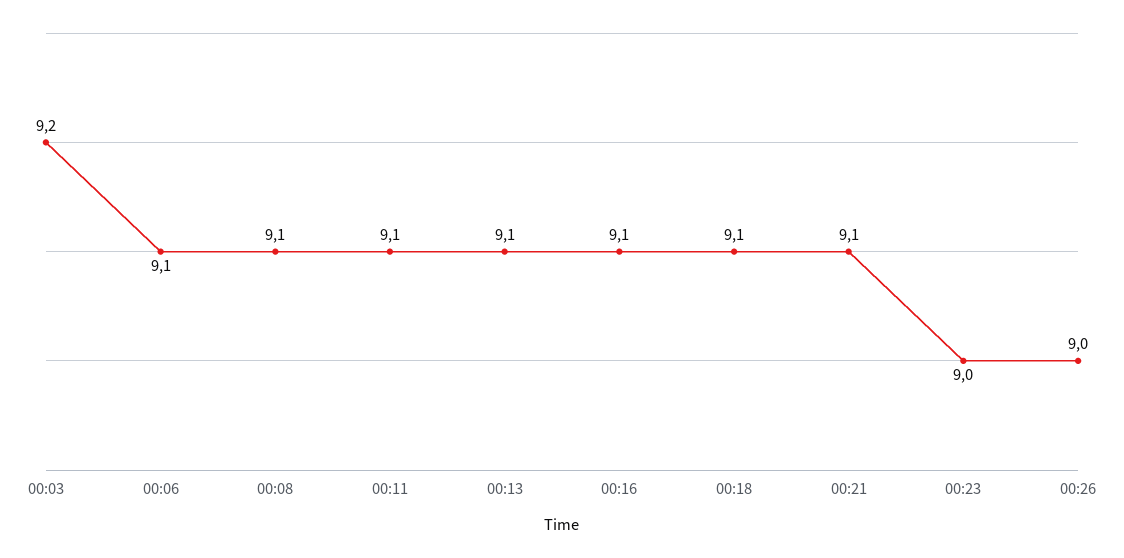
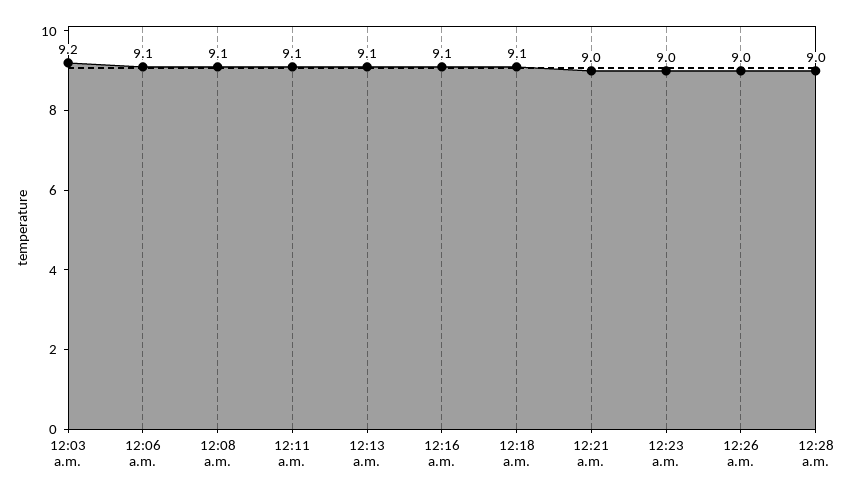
00:21: 9.1 -> 9
12:28 a.m.: none -> 9

